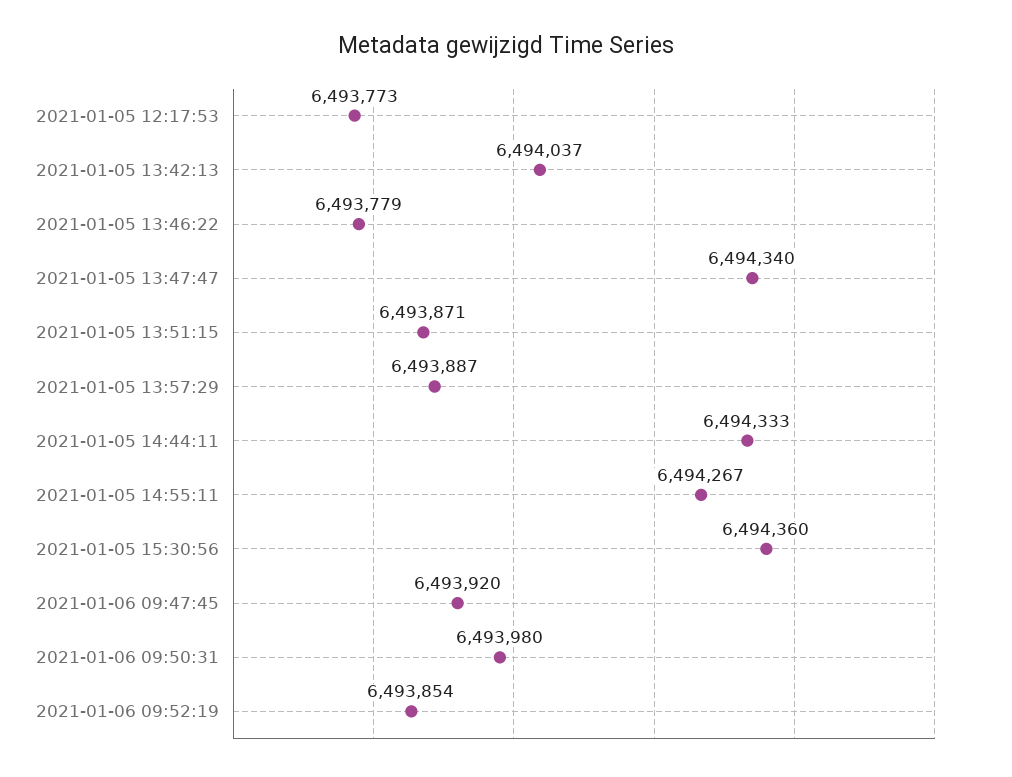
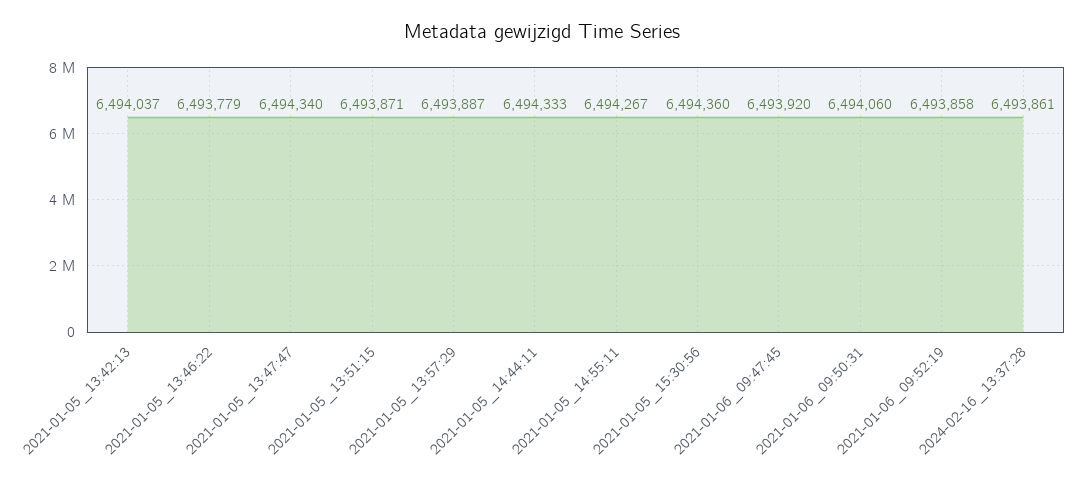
2021-01-05 12:17:53: 6493773 -> none
2021-01-06 09:50:31: 6493980 -> 6494060
2021-01-06 09:52:19: 6493854 -> 6493858
2024-02-16_13:37:28: none -> 6493861

